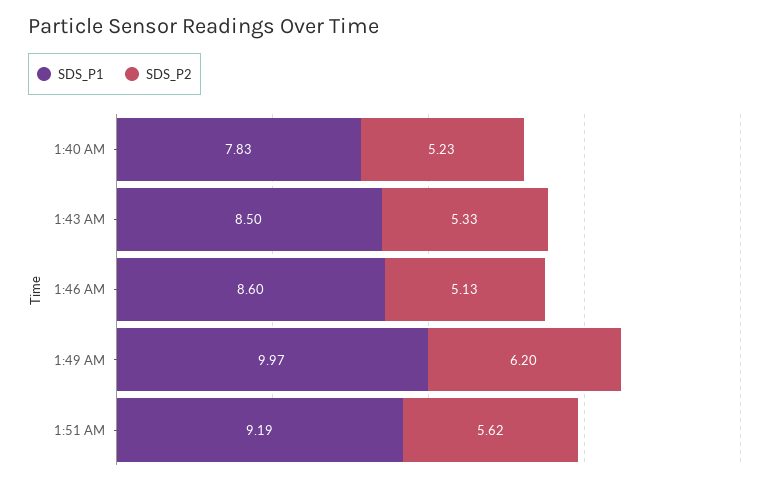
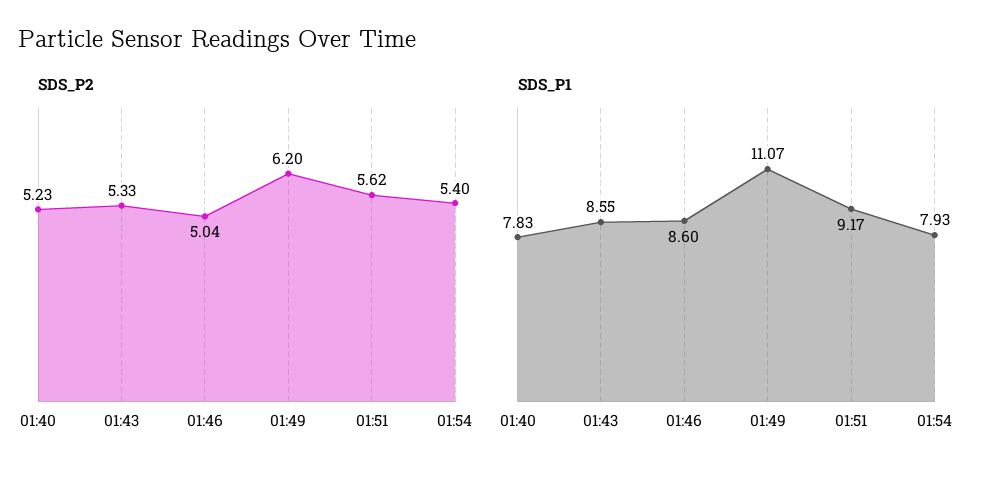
SDS_P1, 1:43 AM: 8.5 -> 8.55
SDS_P2, 1:46 AM: 5.13 -> 5.04
SDS_P1, 1:49 AM: 9.97 -> 11.07
SDS_P1, 1:51 AM: 9.19 -> 9.17
SDS_P2, 01:54: none -> 5.4
SDS_P1, 01:54: none -> 7.93

